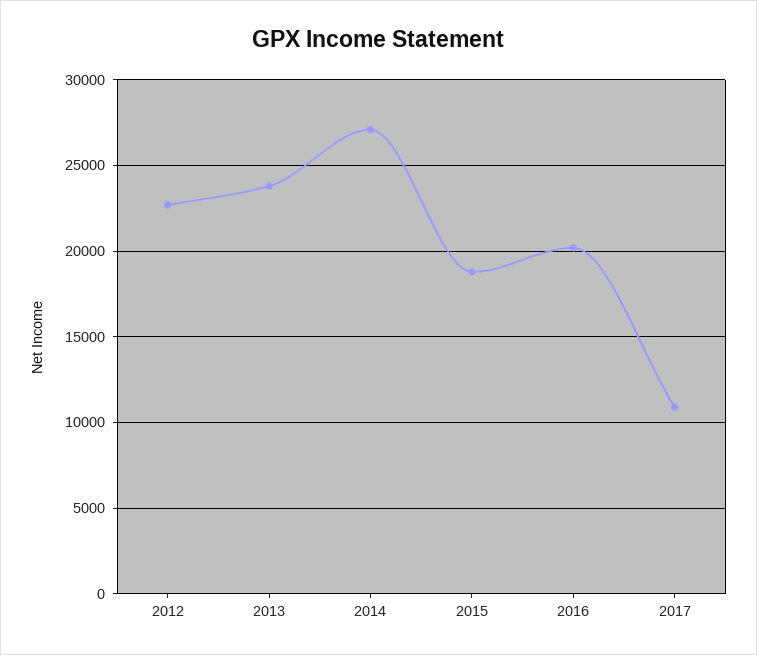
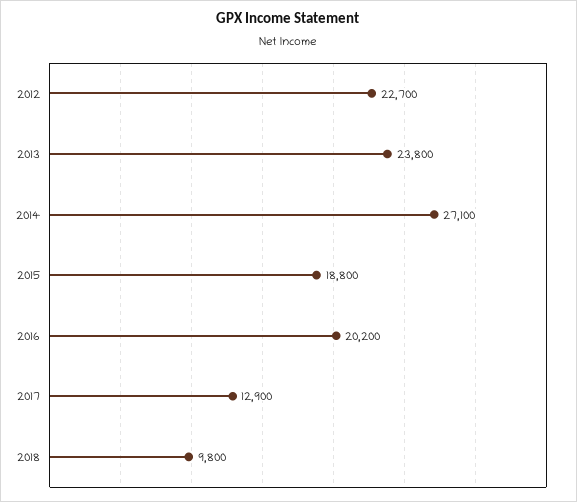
2017: 11000 -> 12900
2018: none -> 9800

